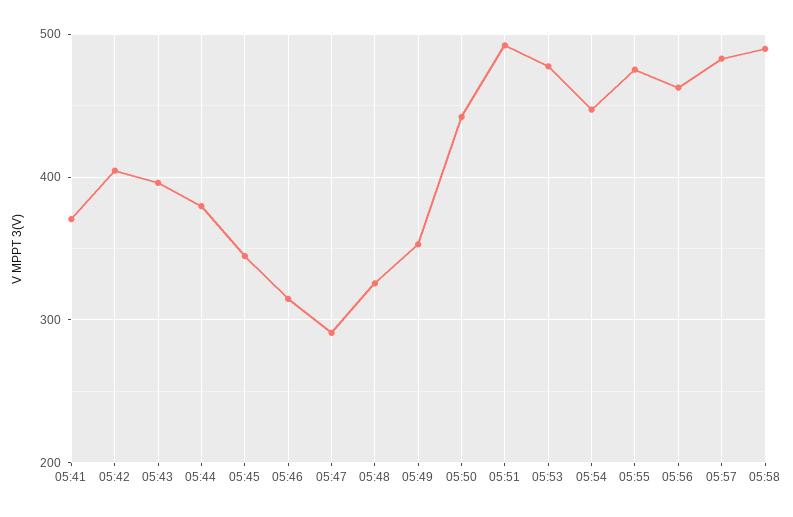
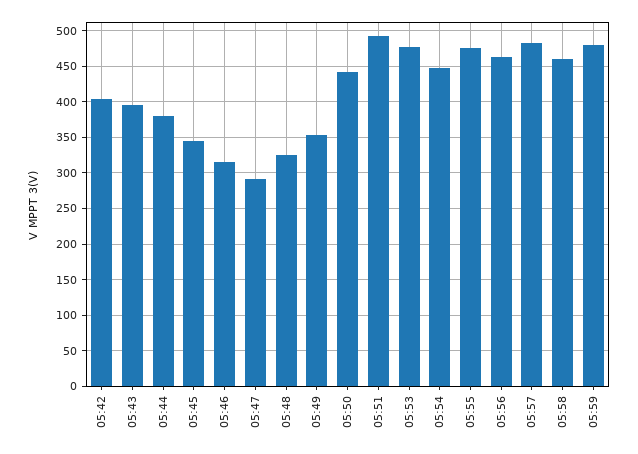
05:41: 370 -> none
05:58: 490 -> 460
05:59: none -> 480

